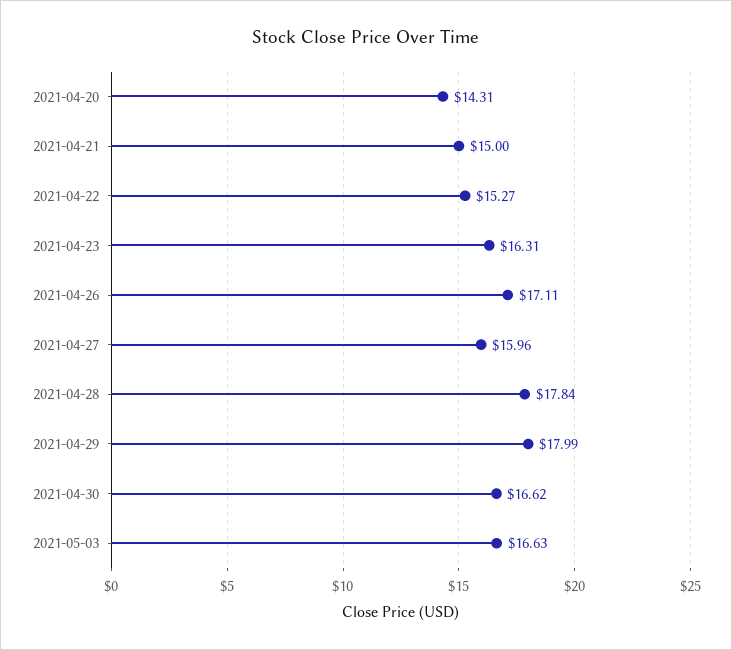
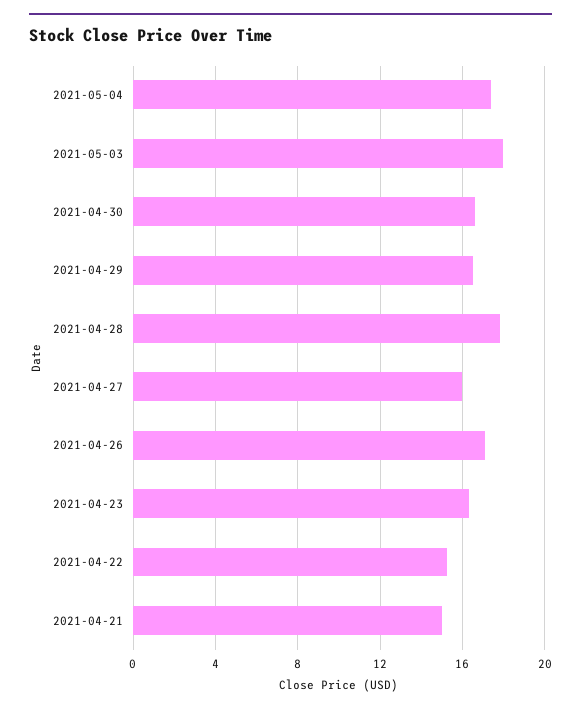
2021-04-20: 14.31 -> none
2021-04-29: 17.99 -> 16.5
2021-05-03: 16.63 -> 18
2021-05-04: none -> 17.5

